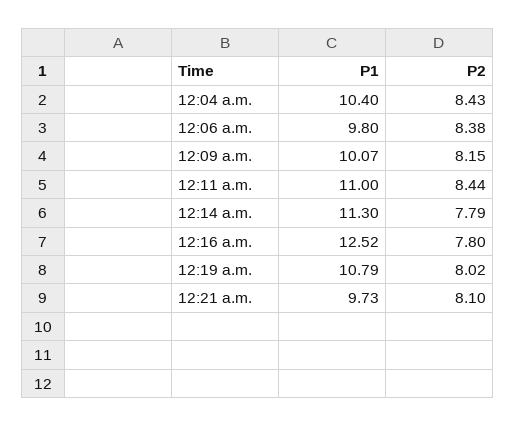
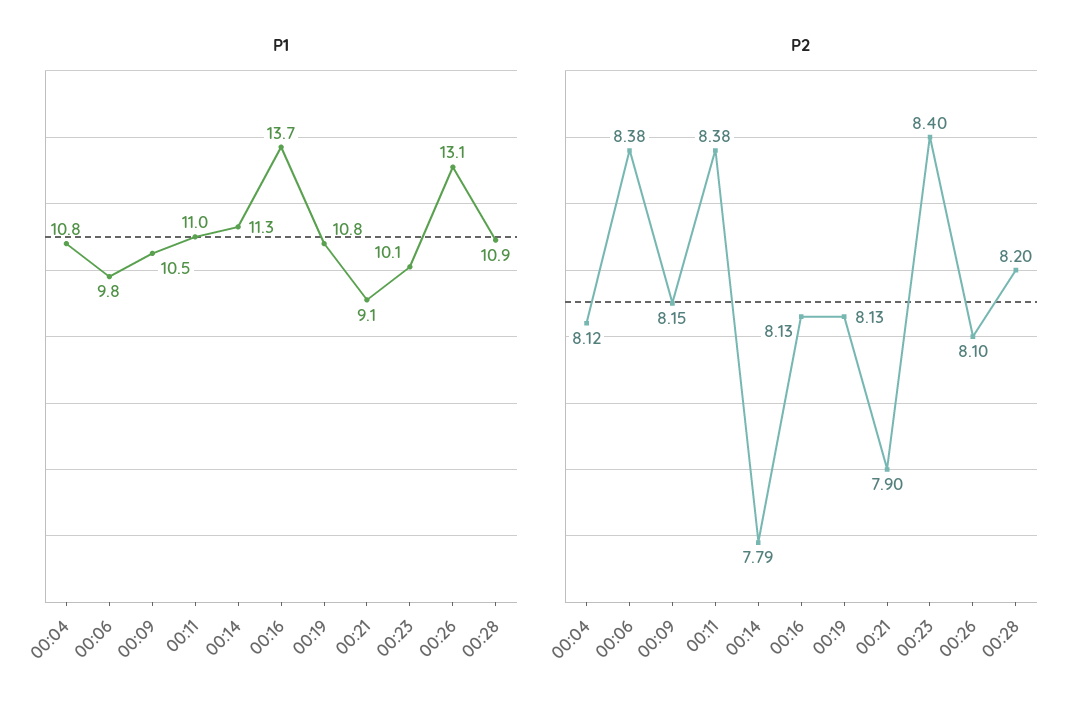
P1, 12:04 a.m.: 10.4 -> 10.8
P2, 12:04 a.m.: 8.43 -> 8.12
P1, 12:09 a.m.: 10.07 -> 10.5
P2, 12:11 a.m.: 8.44 -> 8.38
P1, 12:16 a.m.: 12.52 -> 13.7
P2, 12:16 a.m.: 7.8 -> 8.13
P2, 12:19 a.m.: 8.02 -> 8.13
P1, 12:21 a.m.: 9.73 -> 9.1
P2, 12:21 a.m.: 8.1 -> 7.9
P1, 00:23: none -> 10.1
P1, 00:26: none -> 13.1
P1, 00:28: none -> 10.9
P2, 00:23: none -> 8.4
P2, 00:26: none -> 8.1
P2, 00:28: none -> 8.2

